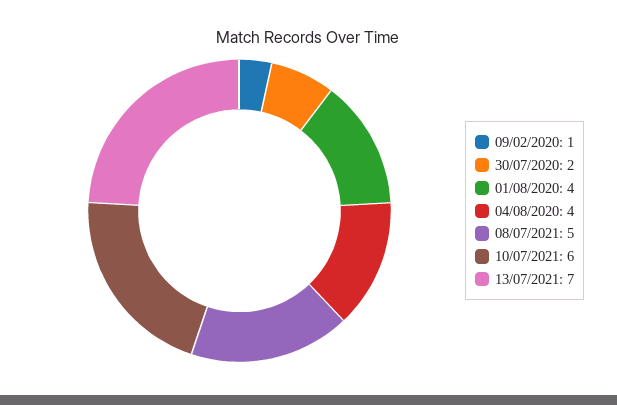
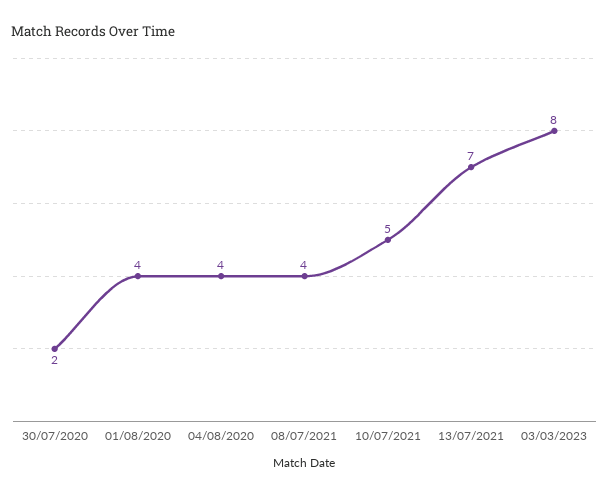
09/02/2020: 1 -> none
08/07/2021: 5 -> 4
10/07/2021: 6 -> 5
03/03/2023: none -> 8

